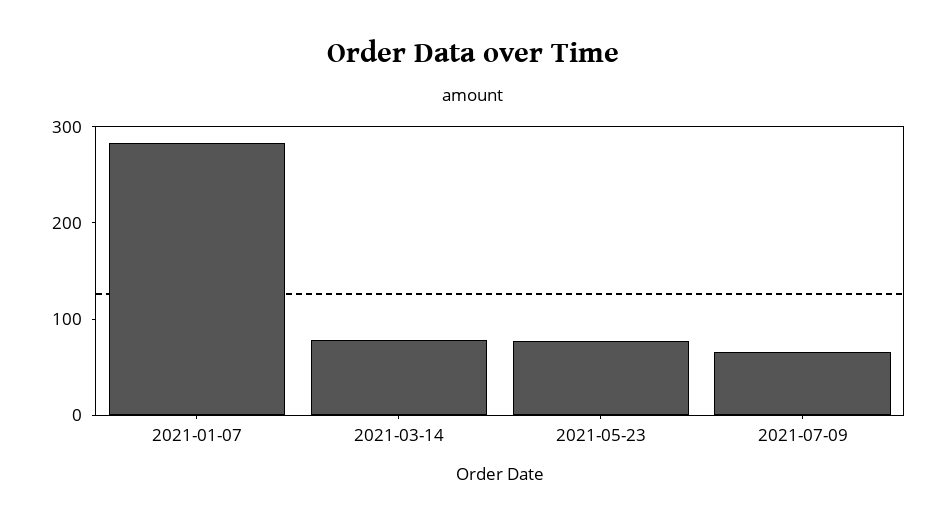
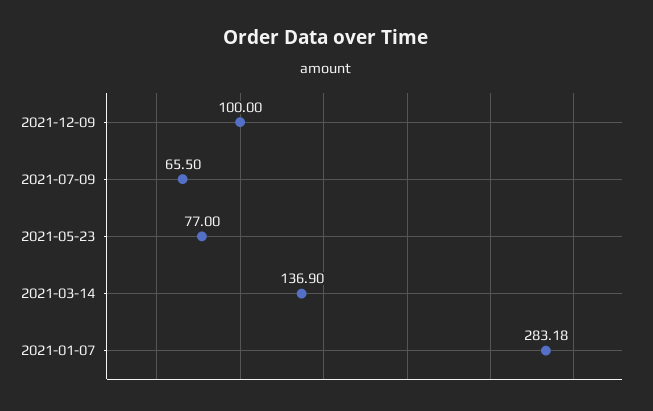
2021-03-14: 80 -> 136.9
2021-12-09: none -> 100

